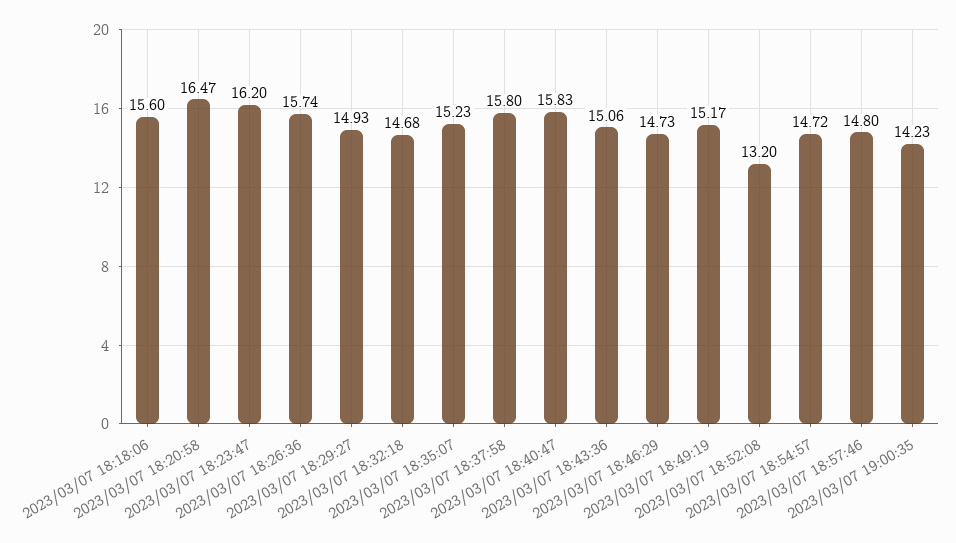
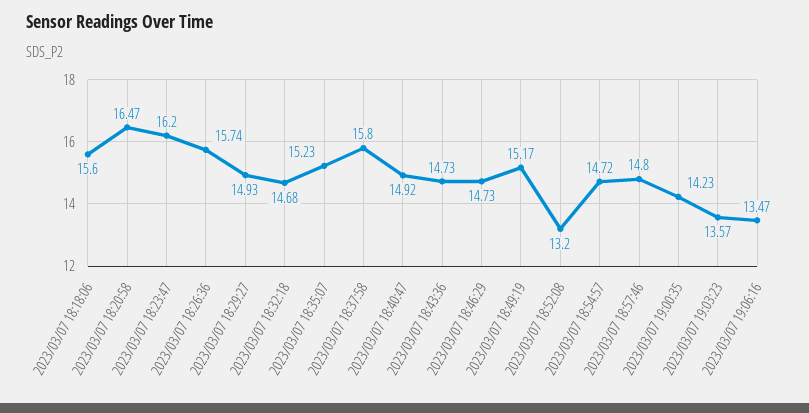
2023/03/07 18:40:47: 15.83 -> 14.92
2023/03/07 18:43:36: 15.06 -> 14.73
2023/03/07 19:03:23: none -> 13.57
2023/03/07 19:06:16: none -> 13.47

